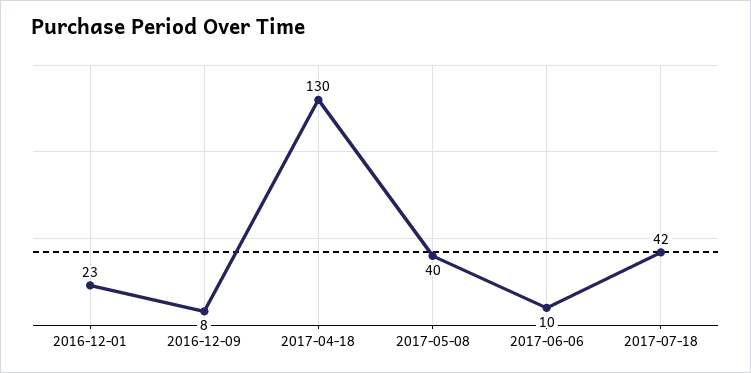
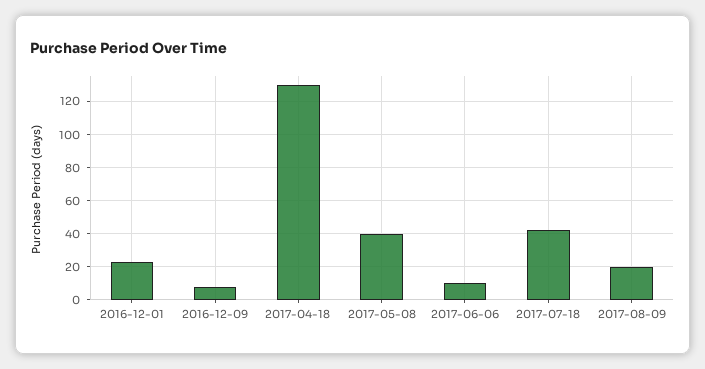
2017-08-09: none -> 20

